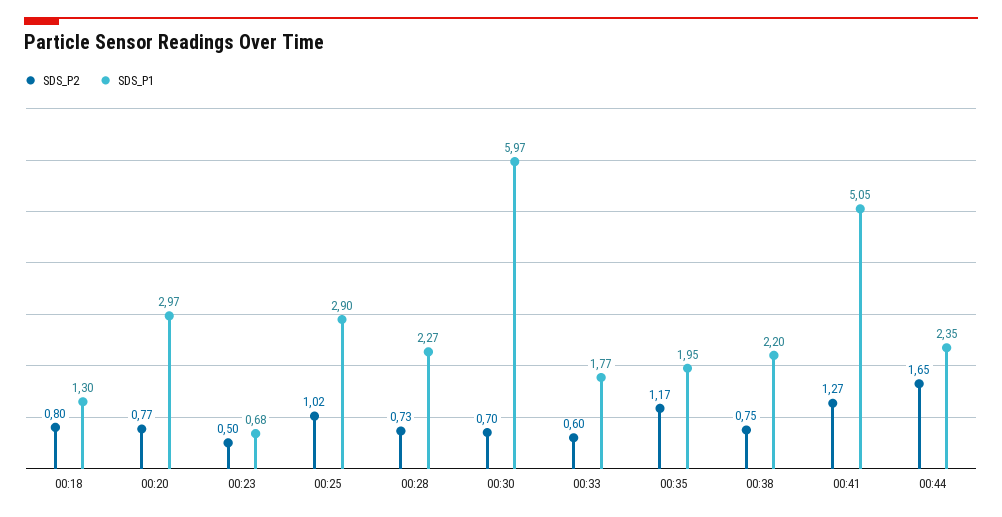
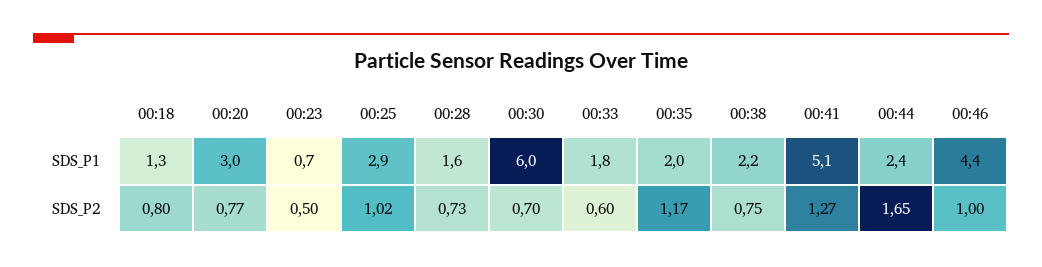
SDS_P1, 00:28: 2.27 -> 1.6
SDS_P1, 00:46: none -> 4.4
SDS_P2, 00:46: none -> 1

